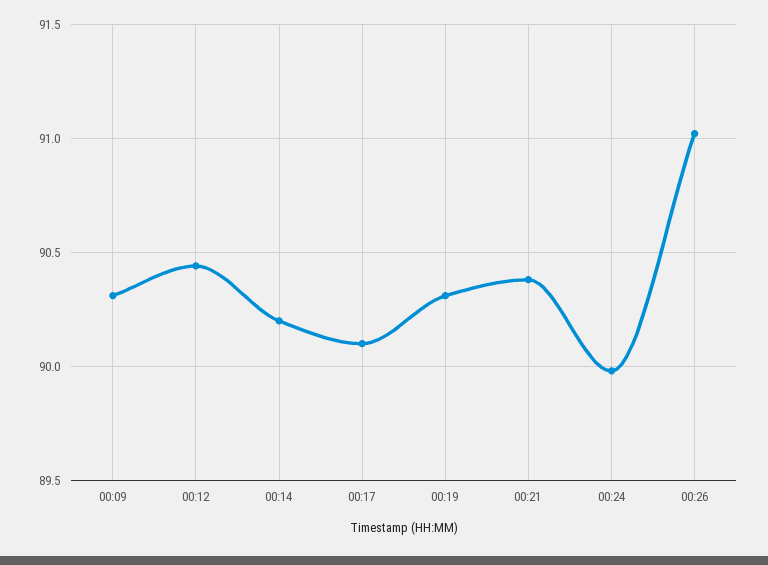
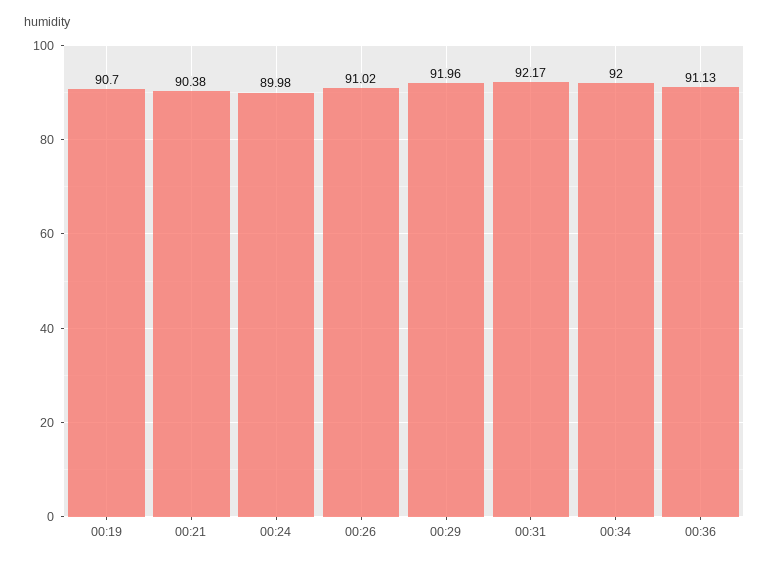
00:09: 90.3 -> none
00:12: 90.45 -> none
00:14: 90.2 -> none
00:17: 90.1 -> none
00:19: 90.3 -> 90.7
00:29: none -> 91.96
00:31: none -> 92.17
00:34: none -> 92
00:36: none -> 91.13

